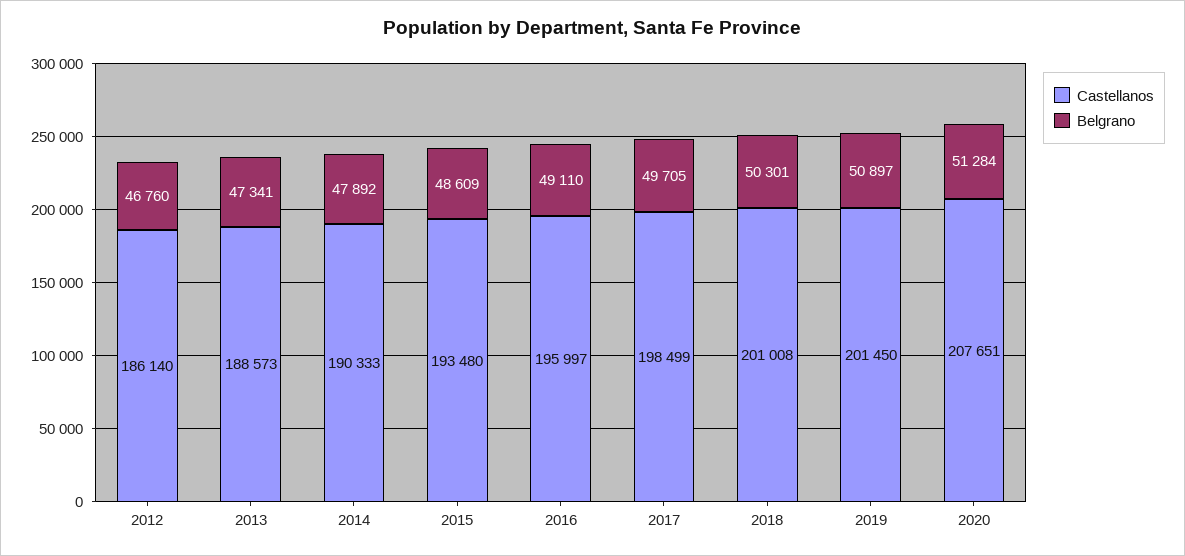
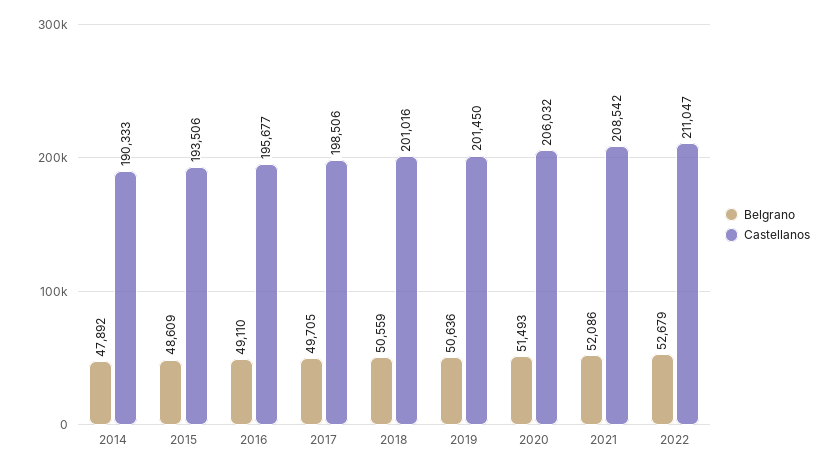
Castellanos, 2012: 186140 -> none
Belgrano, 2012: 46760 -> none
Castellanos, 2013: 188573 -> none
Belgrano, 2013: 47341 -> none
Castellanos, 2015: 193480 -> 193506
Castellanos, 2016: 195997 -> 195677
Castellanos, 2017: 198499 -> 198506
Castellanos, 2018: 201008 -> 201016
Belgrano, 2018: 50301 -> 50559
Belgrano, 2019: 50897 -> 50636
Castellanos, 2020: 207651 -> 206032
Belgrano, 2020: 51284 -> 51493
Belgrano, 2021: none -> 52086
Castellanos, 2021: none -> 208542
Belgrano, 2022: none -> 52679
Castellanos, 2022: none -> 211047

